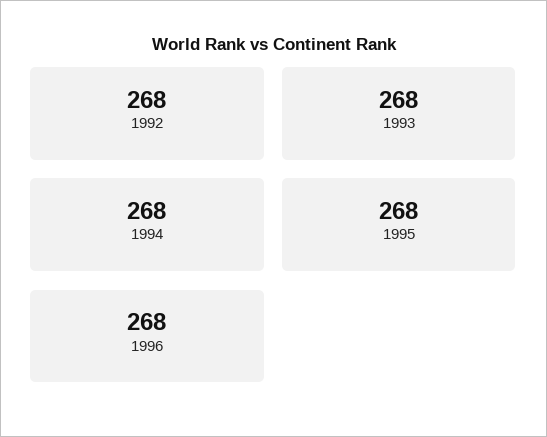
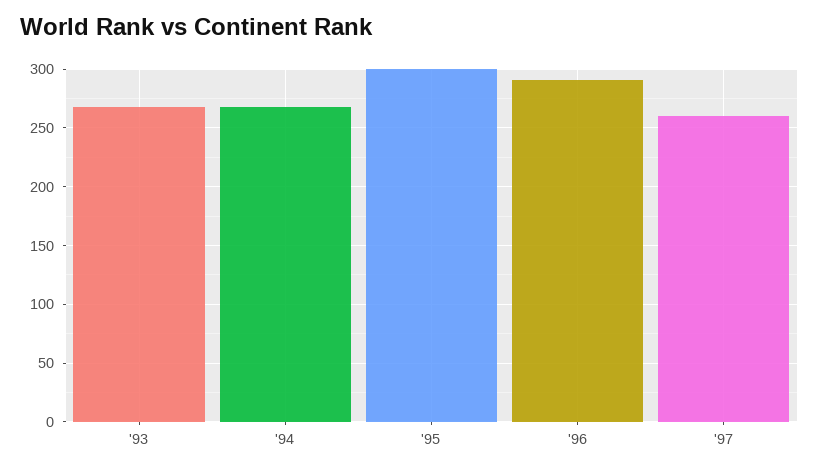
1992: 268 -> none
1995: 268 -> 300
1996: 268 -> 290
'97: none -> 260

